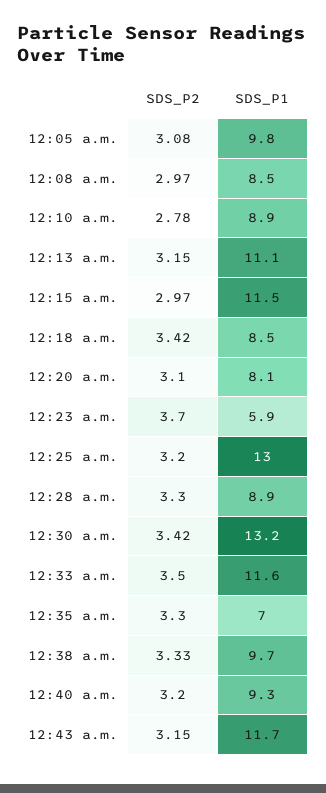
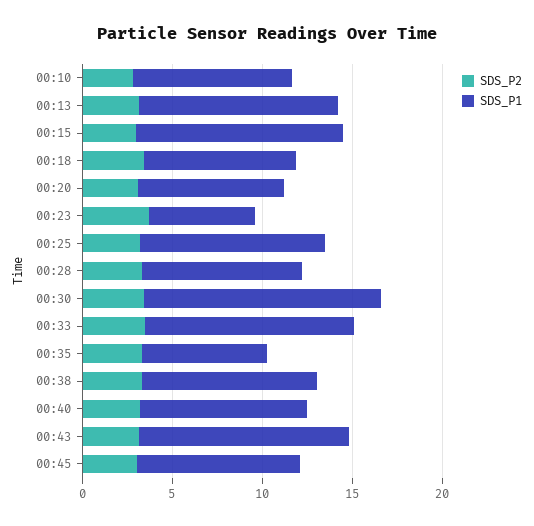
SDS_P2, 12:05 a.m.: 3.08 -> none
SDS_P1, 12:05 a.m.: 9.8 -> none
SDS_P2, 12:08 a.m.: 2.97 -> none
SDS_P1, 12:08 a.m.: 8.5 -> none
SDS_P1, 12:25 a.m.: 13 -> 10
SDS_P2, 00:45: none -> 3
SDS_P1, 00:45: none -> 9

